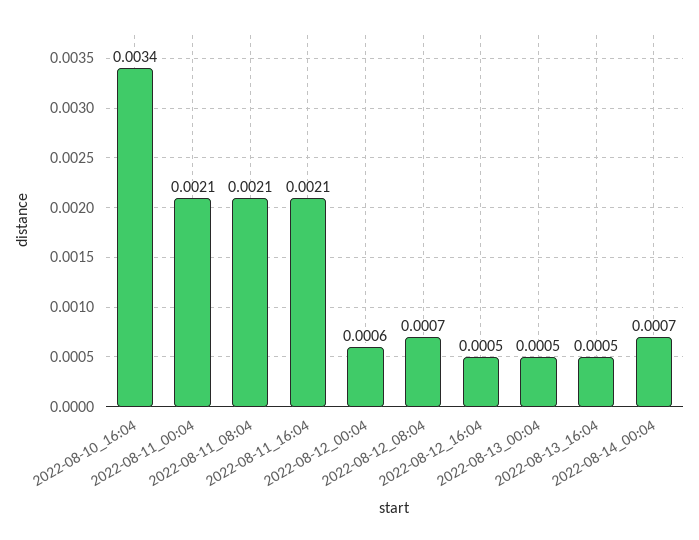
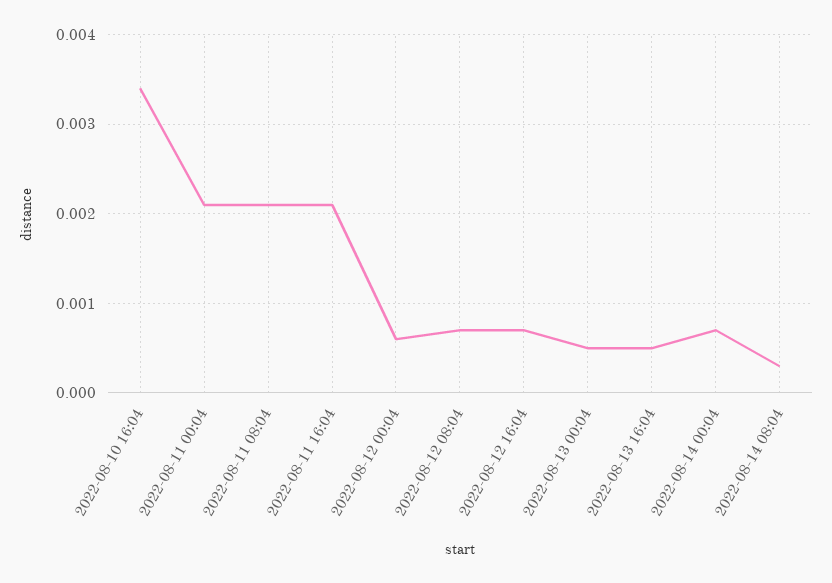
2022-08-12_16:04: 0.0005 -> 0.0007
2022-08-14 08:04: none -> 0.0003

